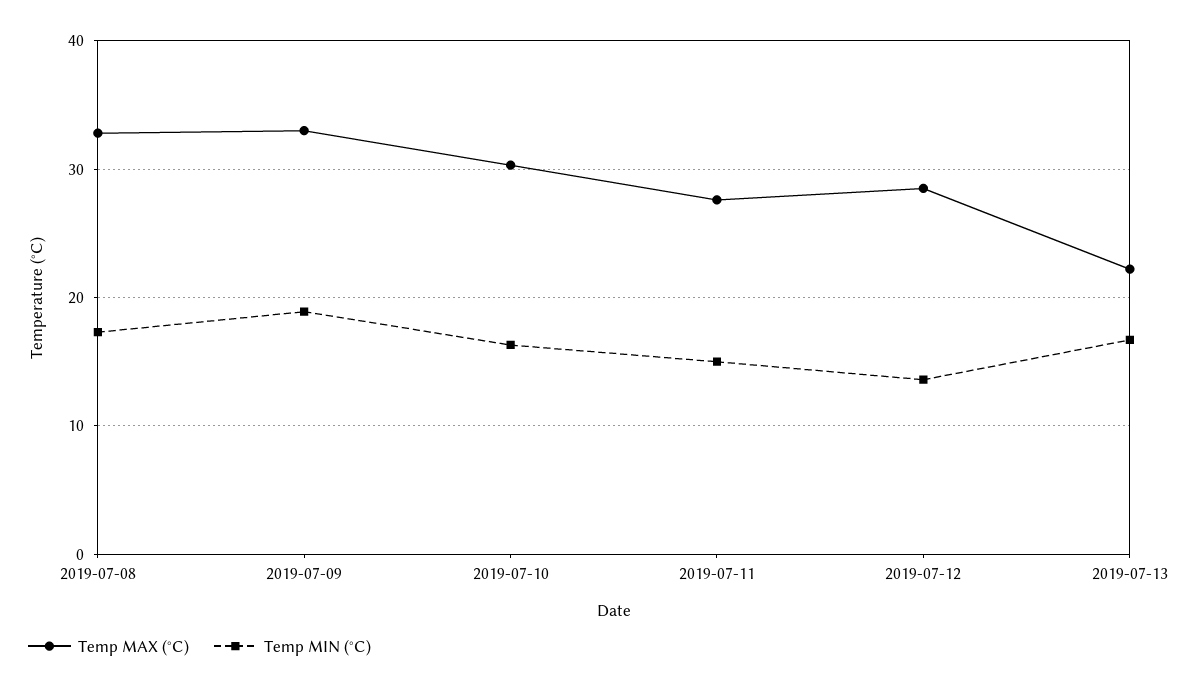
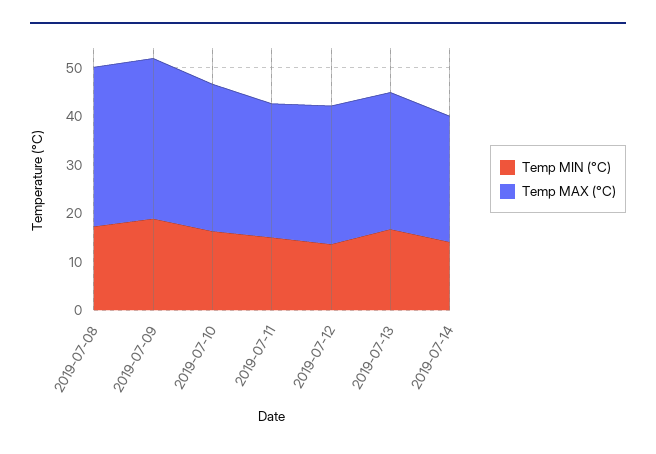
Temp MAX (°C), 2019-07-13: 22 -> 28
Temp MIN (°C), 2019-07-14: none -> 14
Temp MAX (°C), 2019-07-14: none -> 26

